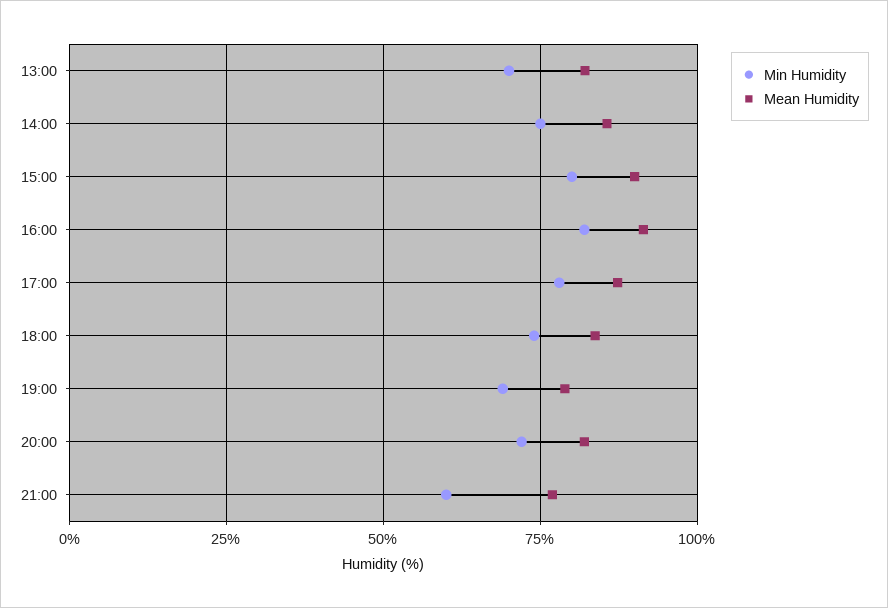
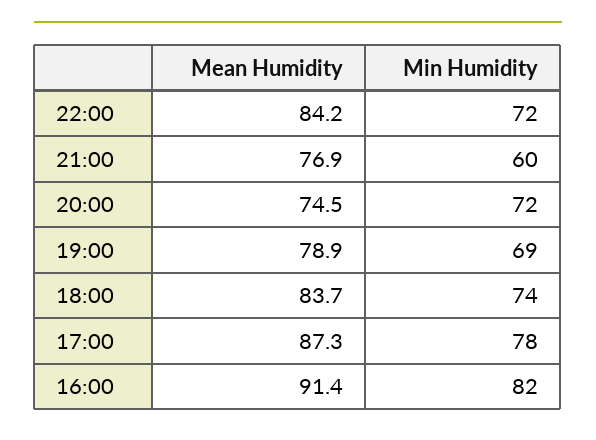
Min Humidity, 13:00: 70 -> none
Mean Humidity, 13:00: 82.5 -> none
Min Humidity, 14:00: 75 -> none
Mean Humidity, 14:00: 85 -> none
Min Humidity, 15:00: 80 -> none
Mean Humidity, 15:00: 90 -> none
Mean Humidity, 20:00: 82.5 -> 74.5
Mean Humidity, 22:00: none -> 84.2
Min Humidity, 22:00: none -> 72

